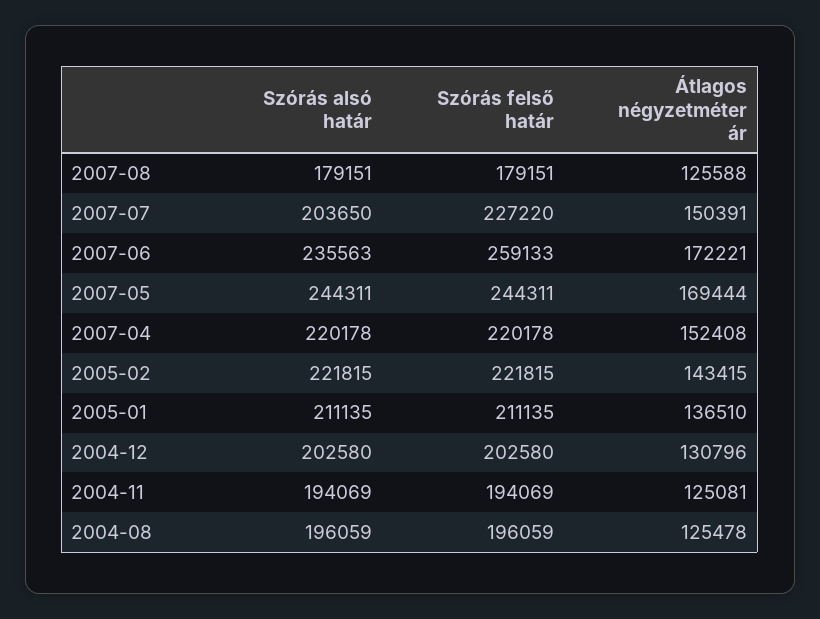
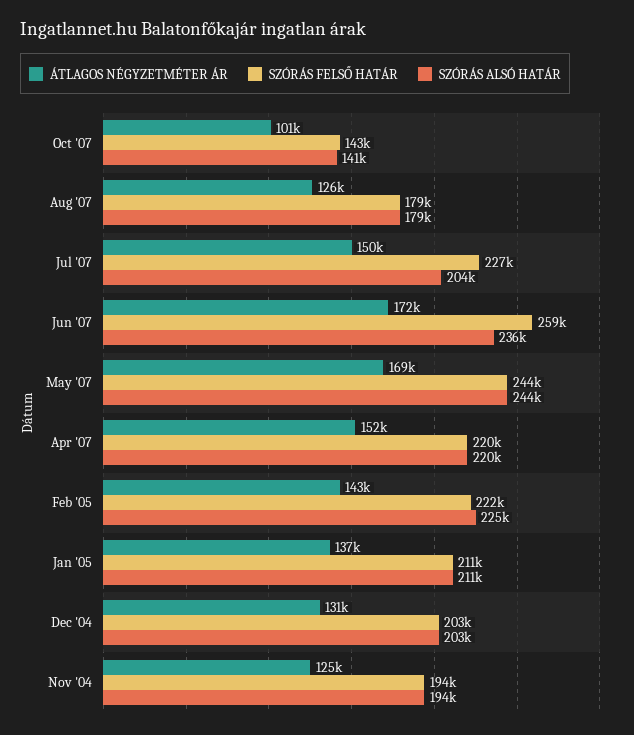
Szórás alsó határ, 2005-02: 221815 -> 225000
Szórás alsó határ, 2004-08: 196059 -> none
Szórás felső határ, 2004-08: 196059 -> none
Átlagos négyzetméter ár, 2004-08: 125478 -> none
Átlagos négyzetméter ár, Oct '07: none -> 101000
Szórás felső határ, Oct '07: none -> 143000
Szórás alsó határ, Oct '07: none -> 141000

